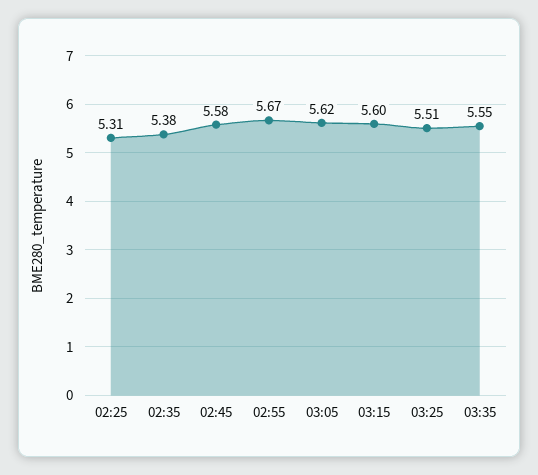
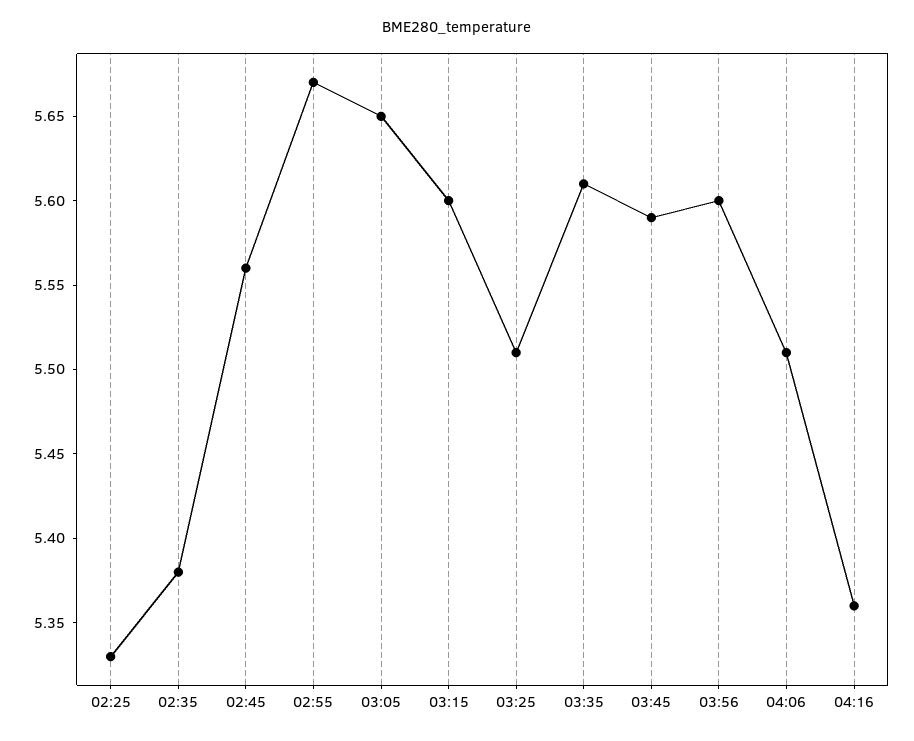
02:25: 5.31 -> 5.33
02:45: 5.58 -> 5.56
03:05: 5.62 -> 5.65
03:35: 5.55 -> 5.61
03:45: none -> 5.59
03:56: none -> 5.6
04:06: none -> 5.51
04:16: none -> 5.36

